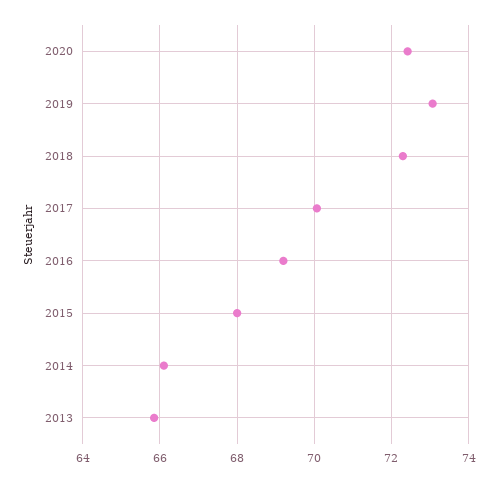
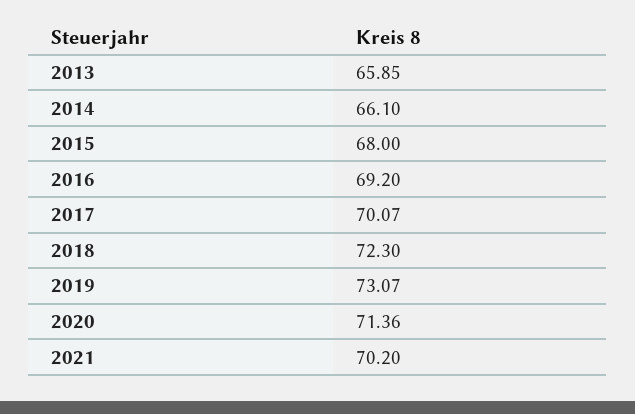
2020: 72.4 -> 71.36
2021: none -> 70.2

